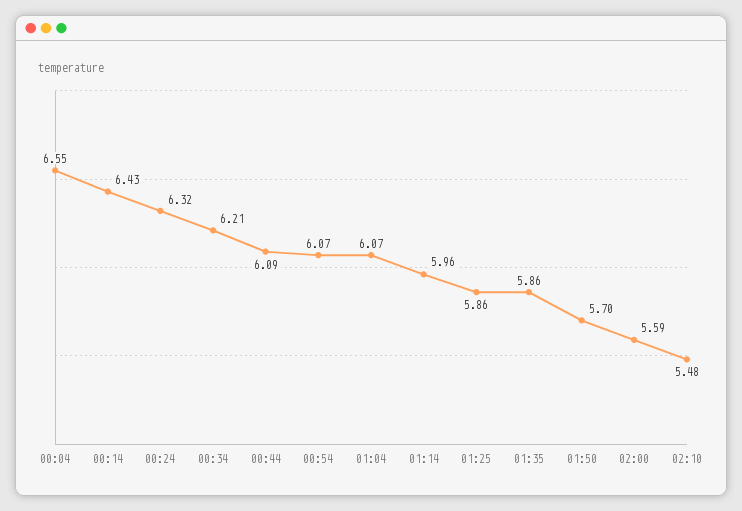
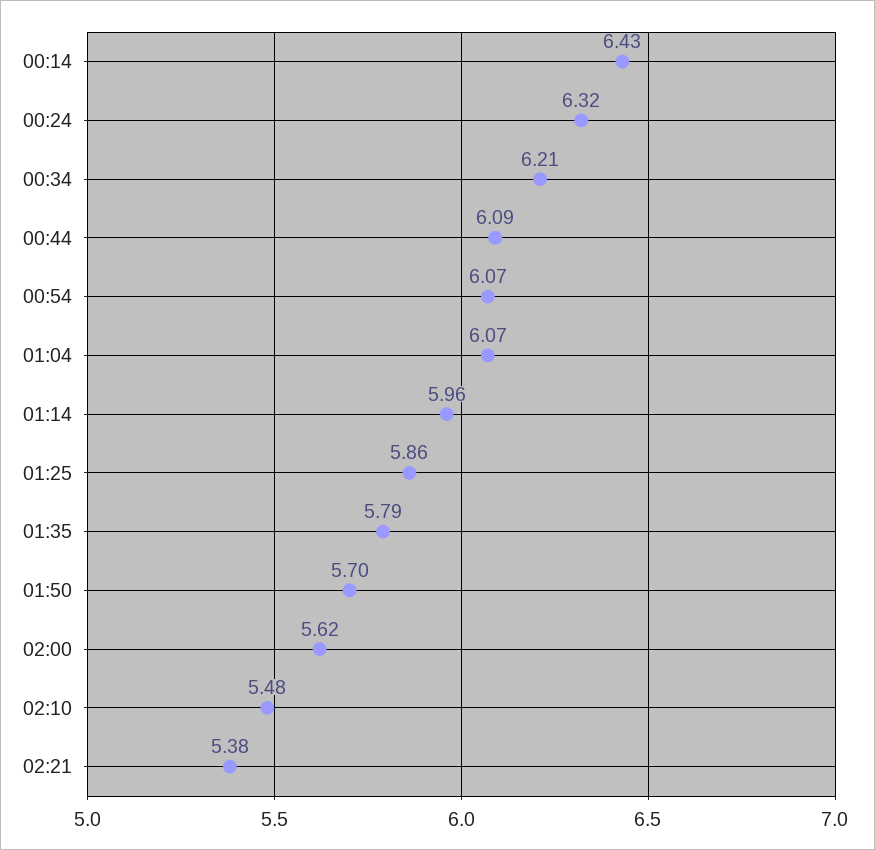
00:04: 6.55 -> none
01:35: 5.86 -> 5.79
02:00: 5.59 -> 5.62
02:21: none -> 5.38

